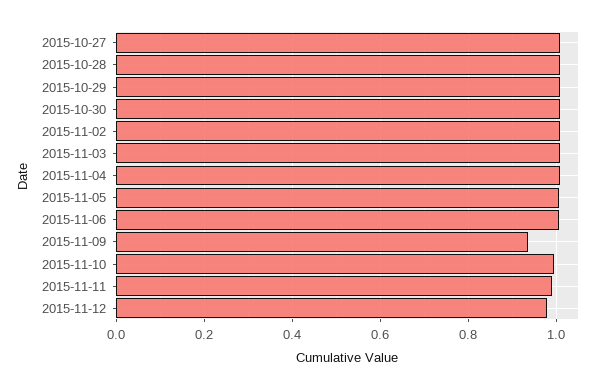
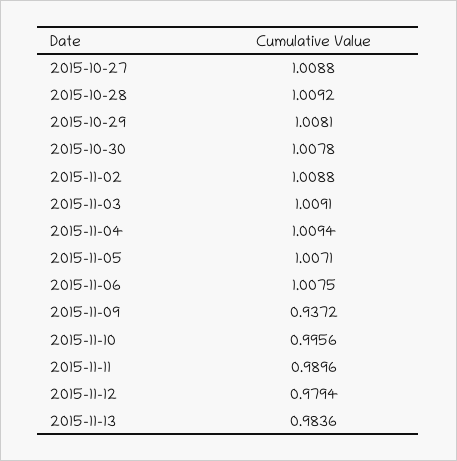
2015-11-13: none -> 0.9836

